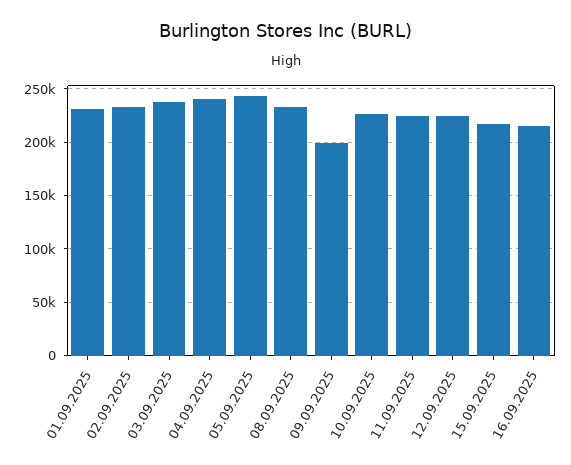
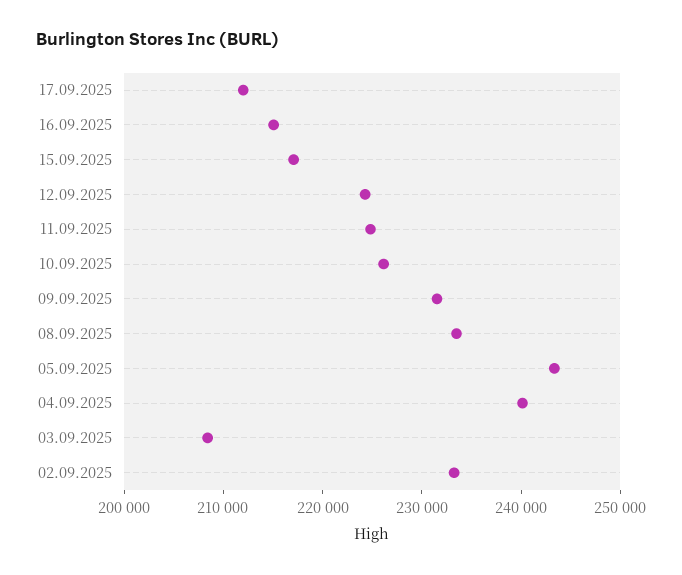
01.09.2025: 230000 -> none
03.09.2025: 240000 -> 208000
09.09.2025: 200000 -> 232000
17.09.2025: none -> 212000

